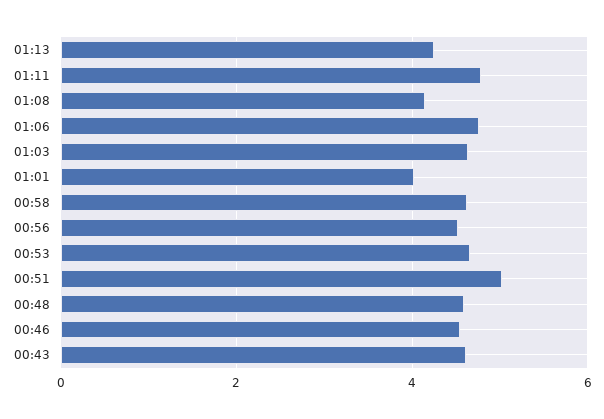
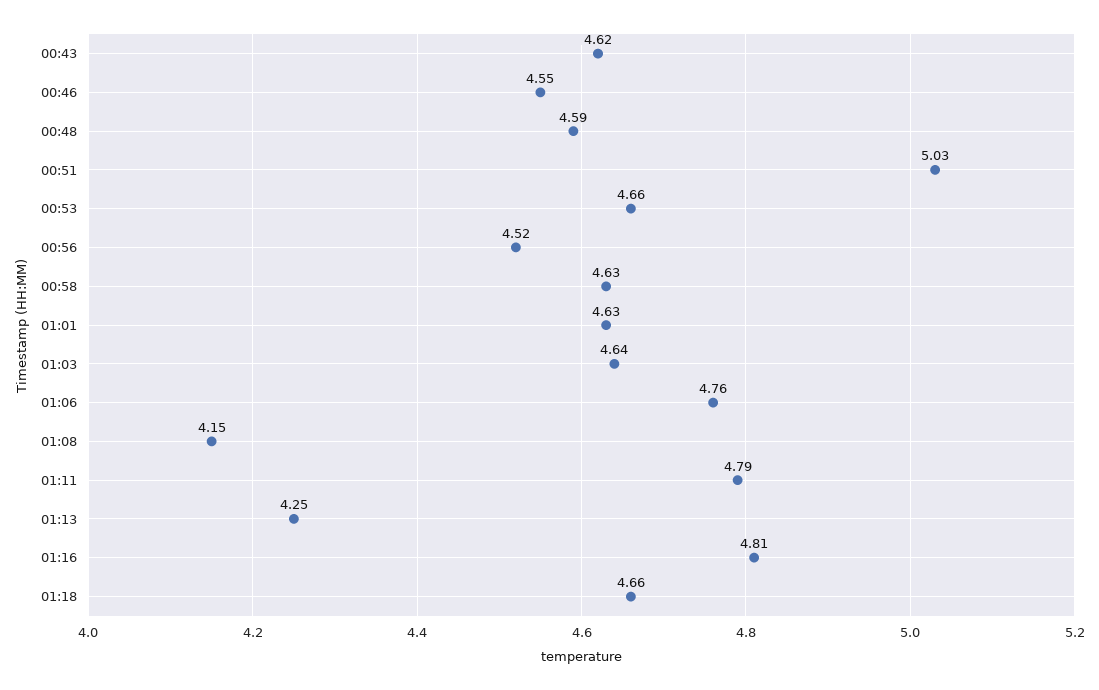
01:01: 4 -> 4.63
01:16: none -> 4.81
01:18: none -> 4.66

